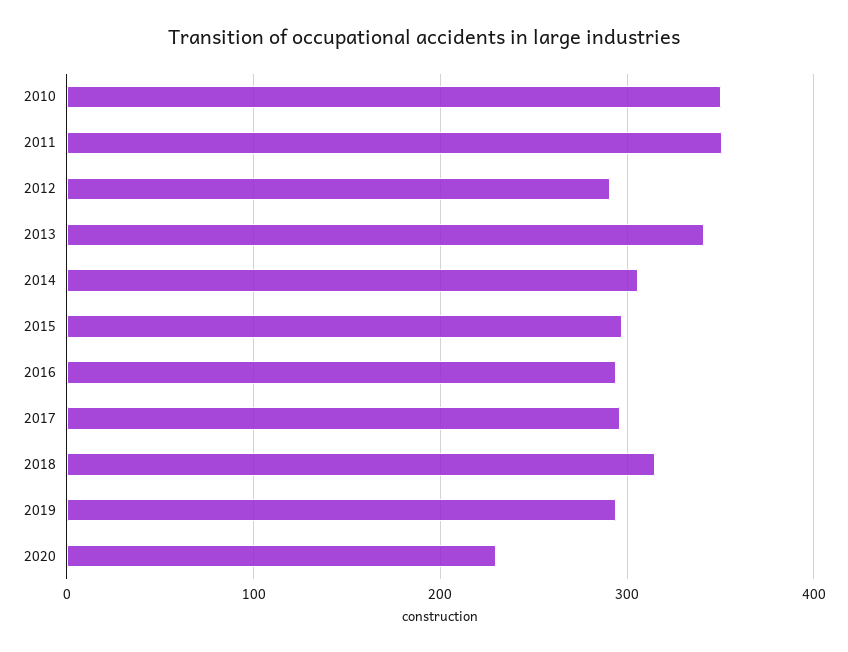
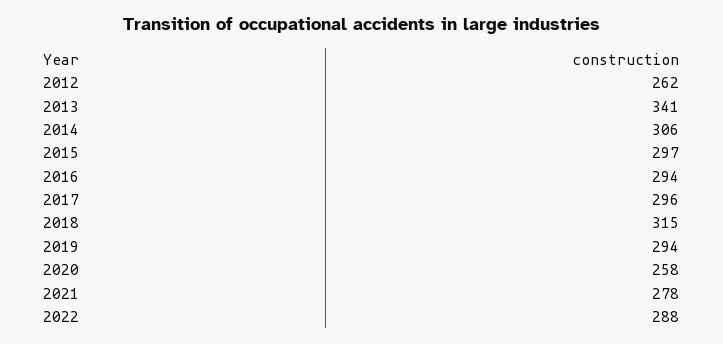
2010: 350 -> none
2011: 350 -> none
2012: 290 -> 262
2020: 230 -> 258
2021: none -> 278
2022: none -> 288

